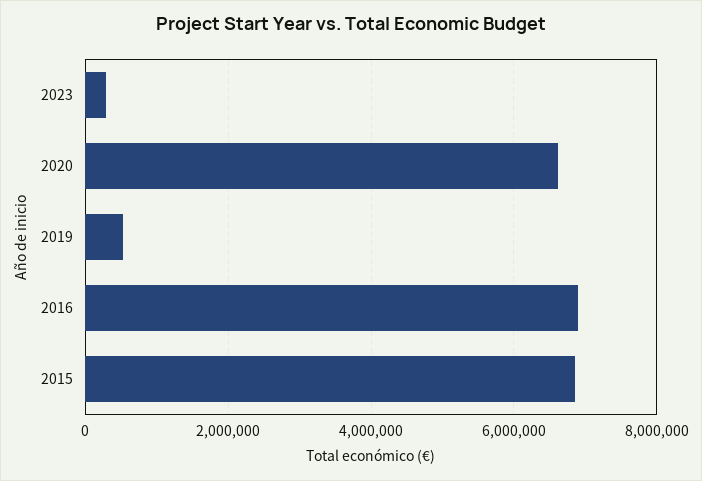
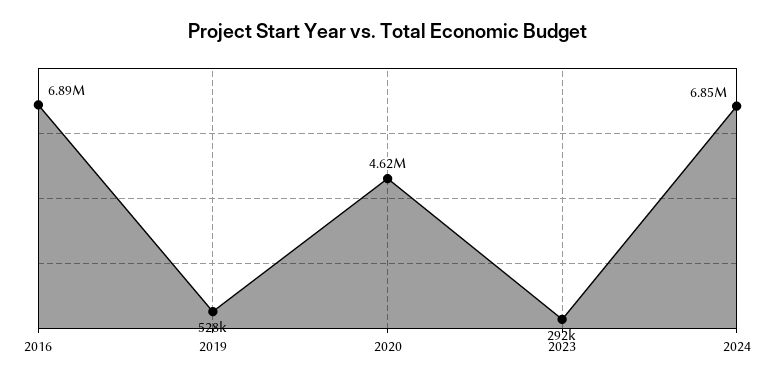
2020: 6600000 -> 4620000
2015: 6800000 -> none
2024: none -> 6850000

